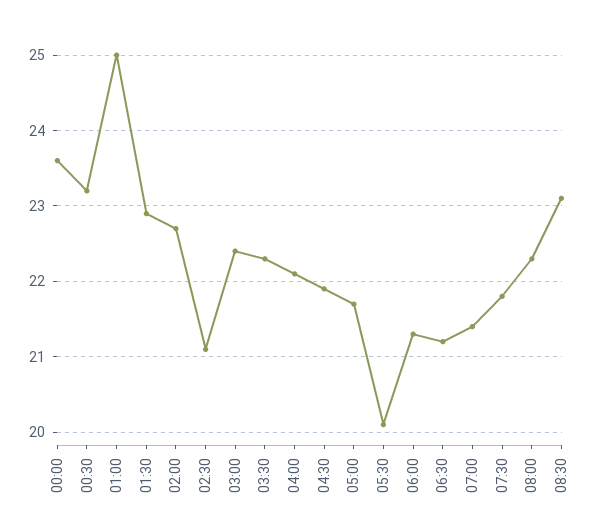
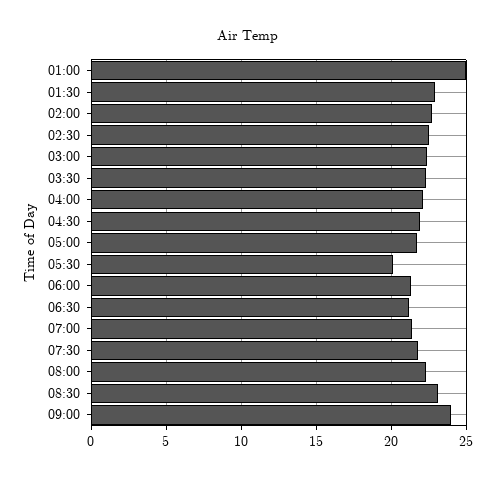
00:00: 23.6 -> none
00:30: 23.2 -> none
02:30: 21.1 -> 22.5
09:00: none -> 24

